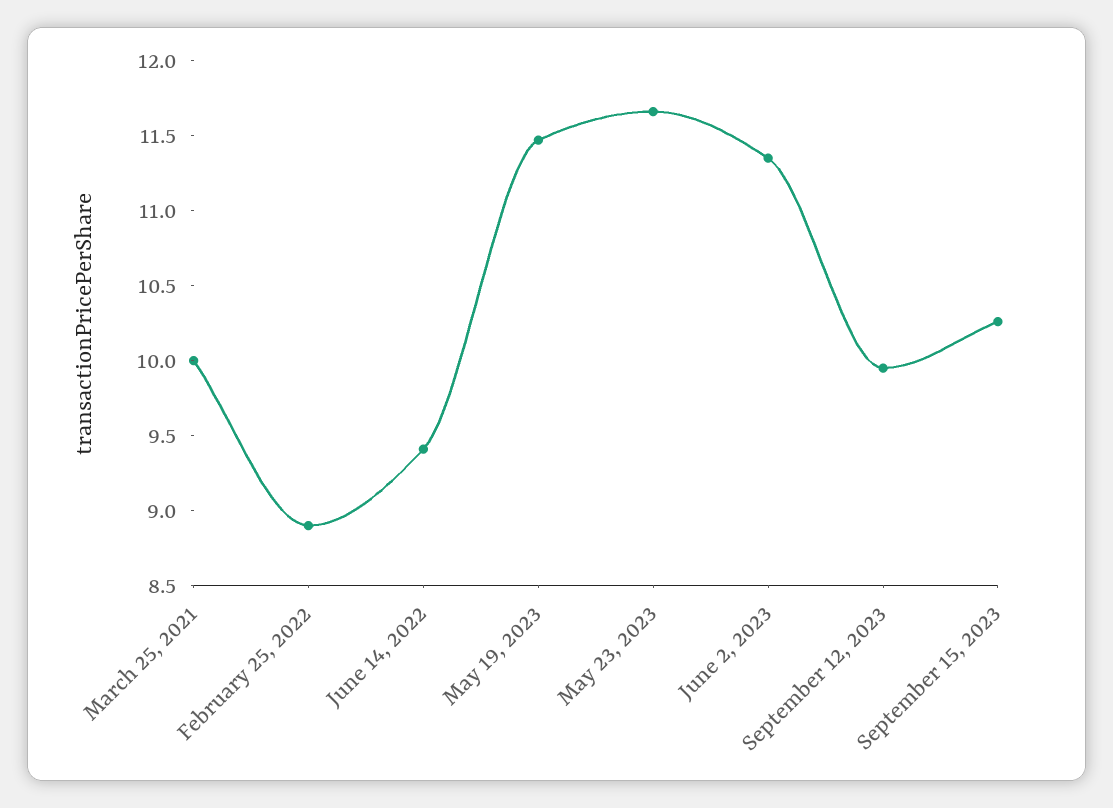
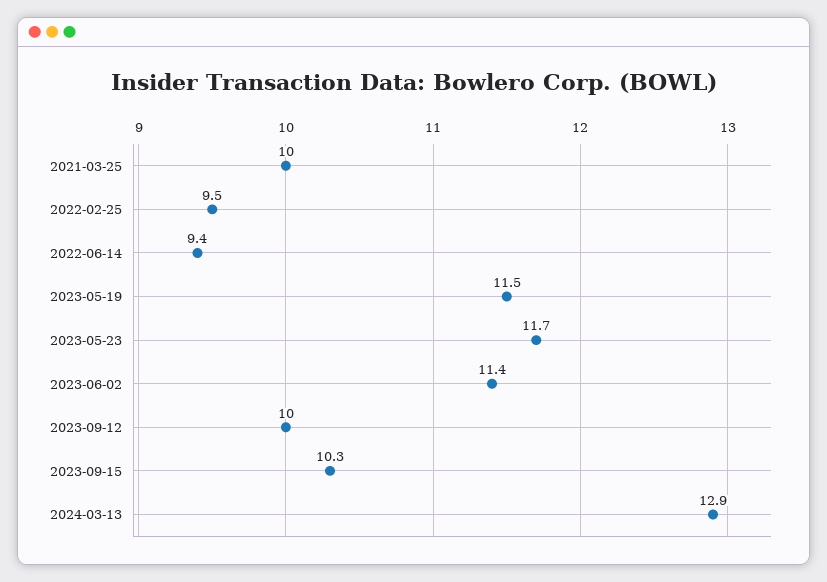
February 25, 2022: 8.9 -> 9.5
2024-03-13: none -> 12.9

